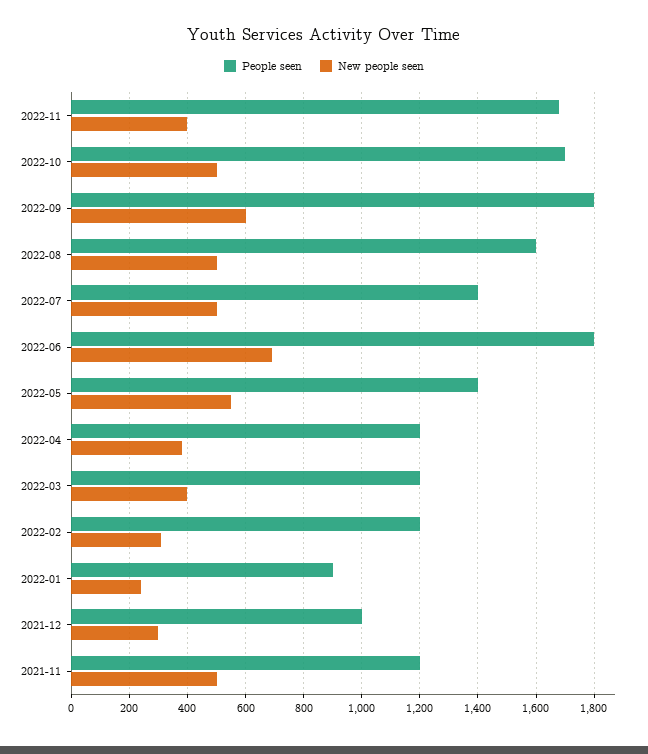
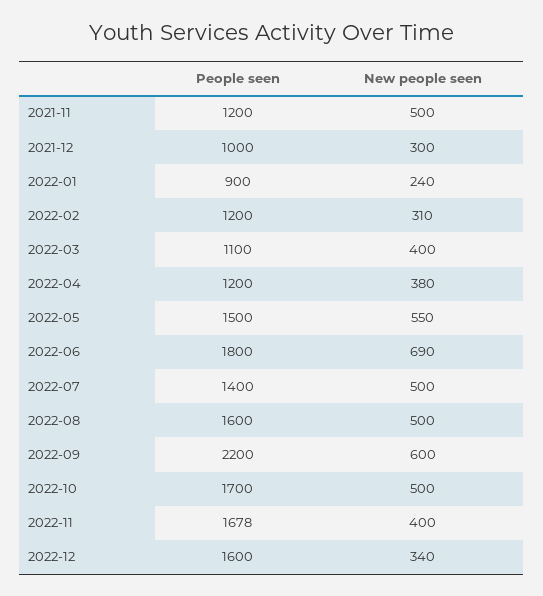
People seen, 2022-09: 1800 -> 2200
People seen, 2022-05: 1400 -> 1500
People seen, 2022-03: 1200 -> 1100
People seen, 2022-12: none -> 1600
New people seen, 2022-12: none -> 340

